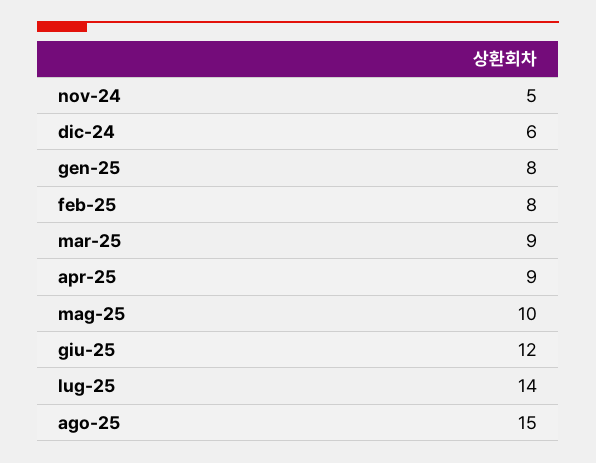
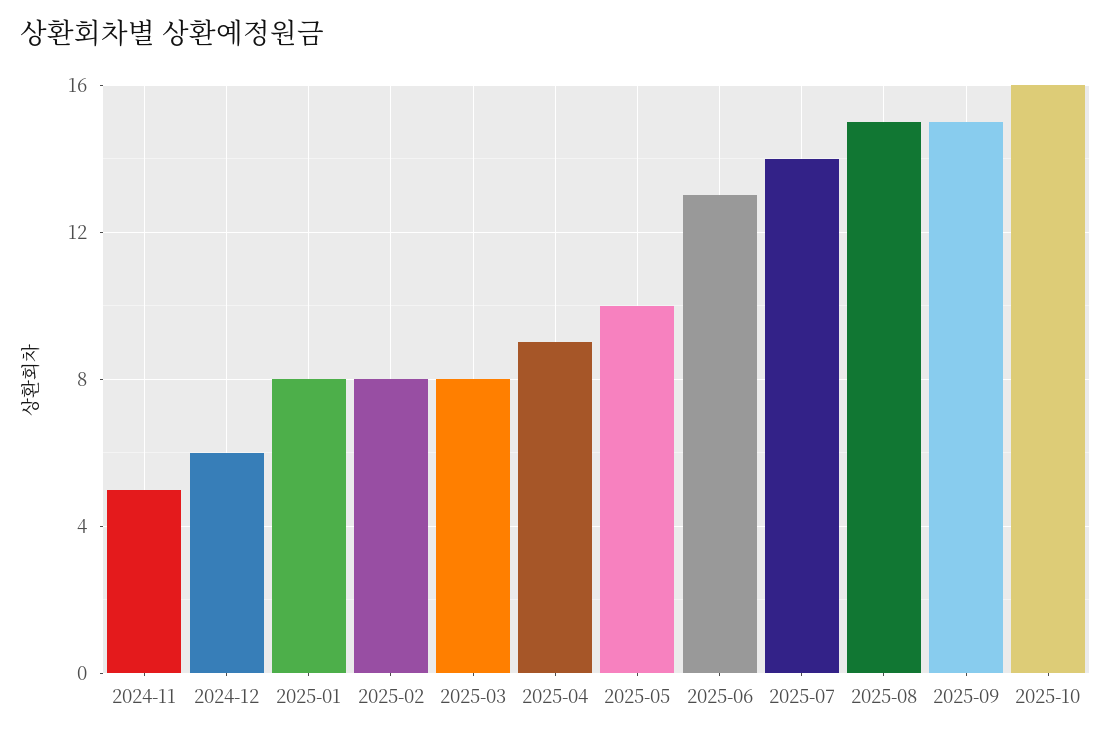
mar-25: 9 -> 8
giu-25: 12 -> 13
2025-09: none -> 15
2025-10: none -> 16

